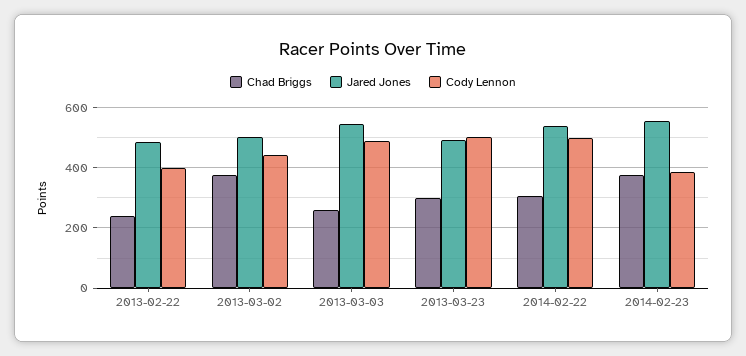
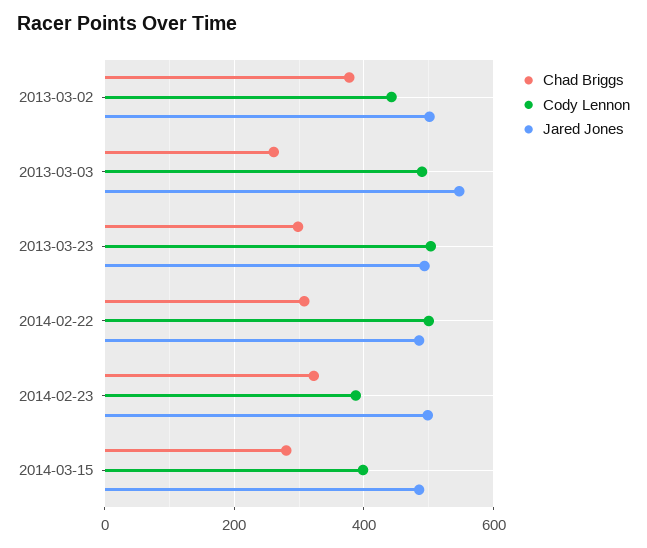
Chad Briggs, 2013-02-22: 240 -> none
Jared Jones, 2013-02-22: 480 -> none
Cody Lennon, 2013-02-22: 400 -> none
Jared Jones, 2014-02-22: 540 -> 480
Chad Briggs, 2014-02-23: 380 -> 320
Jared Jones, 2014-02-23: 560 -> 500
Chad Briggs, 2014-03-15: none -> 280
Cody Lennon, 2014-03-15: none -> 400
Jared Jones, 2014-03-15: none -> 480

